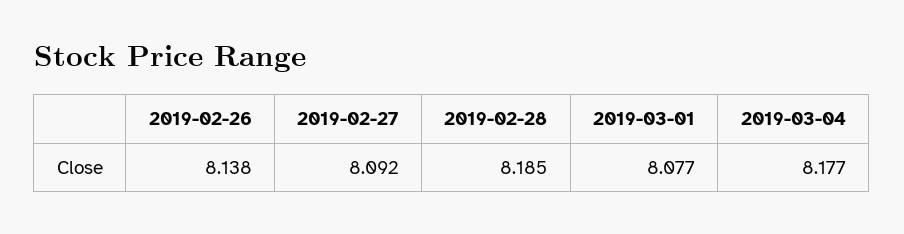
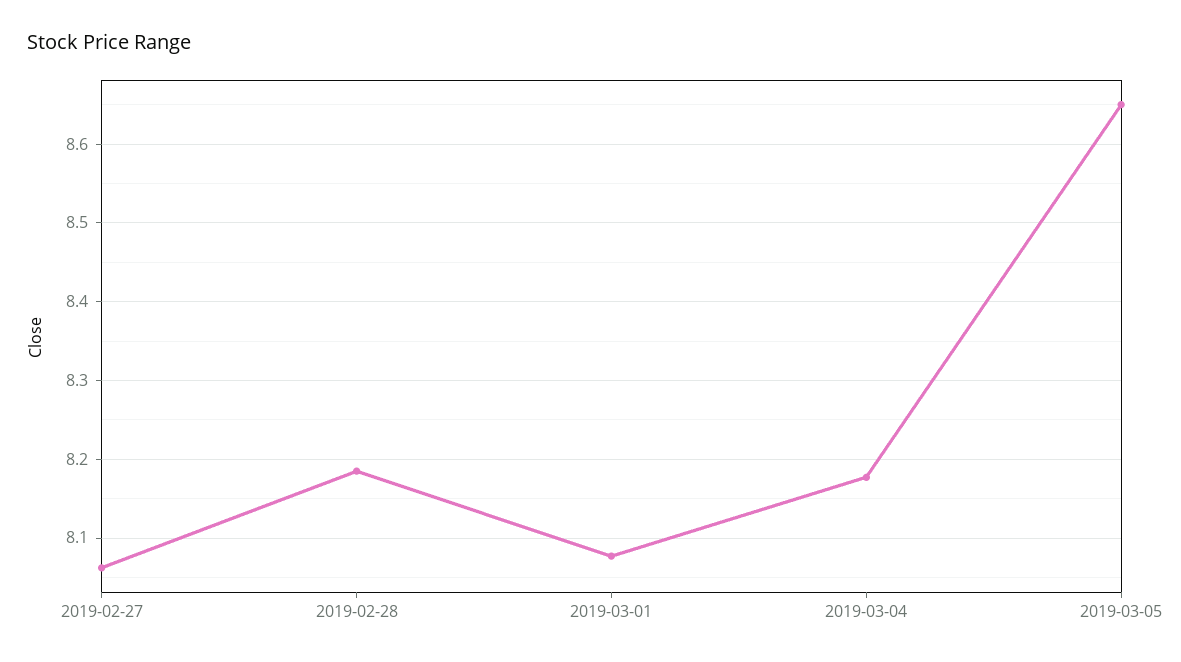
2019-02-26: 8.138 -> none
2019-02-27: 8.092 -> 8.06
2019-03-05: none -> 8.65

